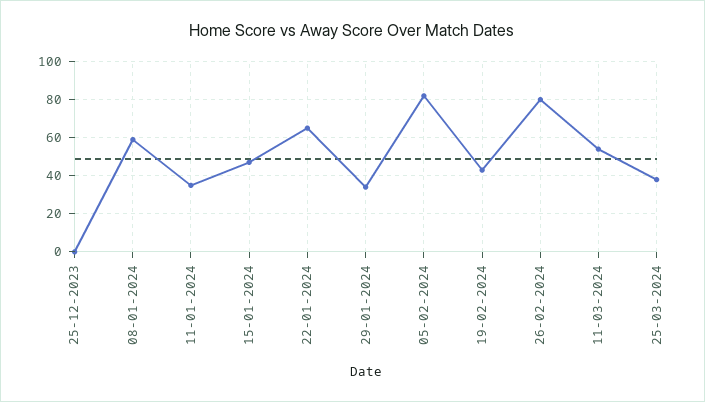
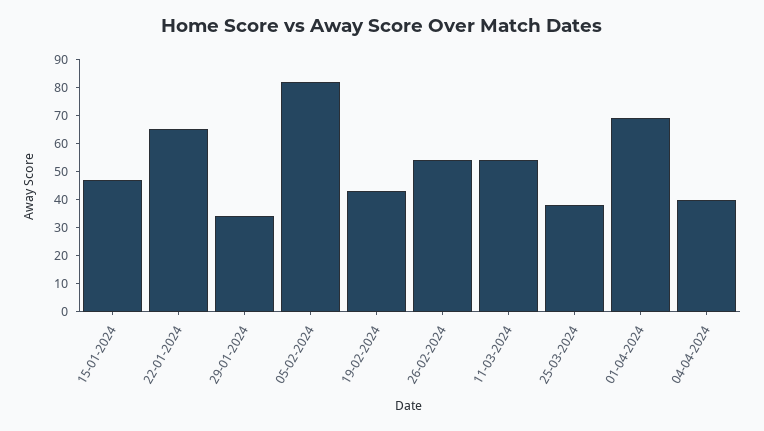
25-12-2023: 0 -> none
08-01-2024: 60 -> none
11-01-2024: 35 -> none
26-02-2024: 80 -> 55
01-04-2024: none -> 70
04-04-2024: none -> 40

